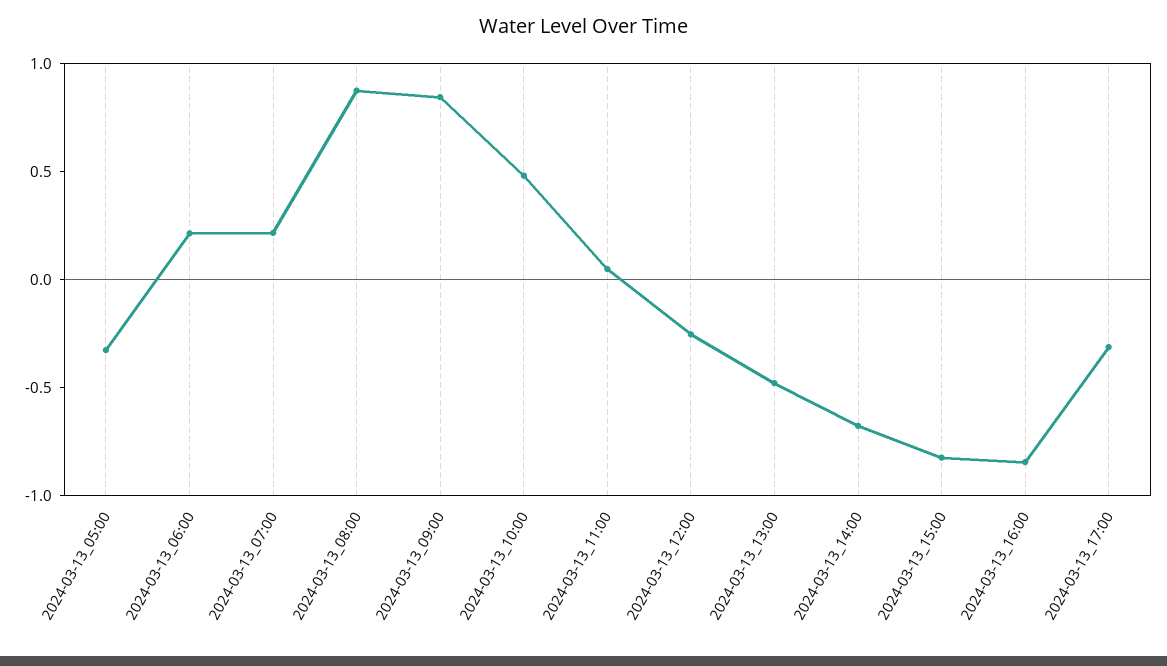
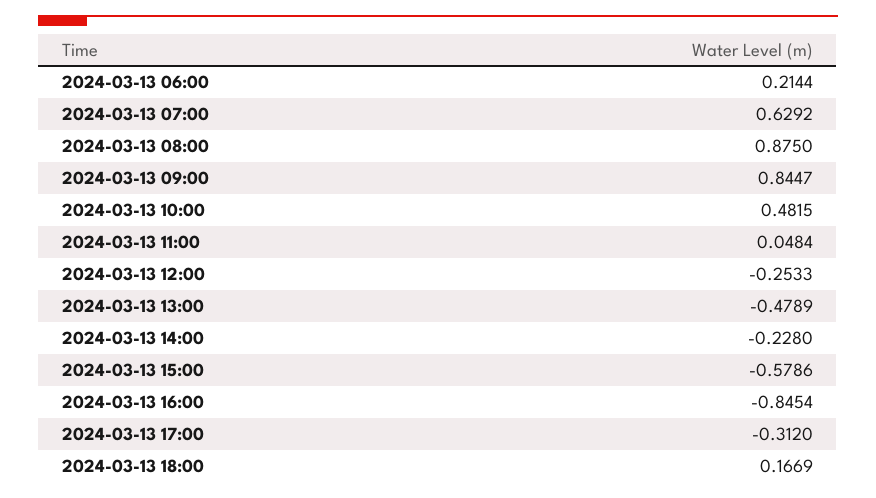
2024-03-13_05:00: -0.3 -> none
2024-03-13_07:00: 0.2 -> 0.6292
2024-03-13_14:00: -0.7 -> -0.228
2024-03-13_15:00: -0.8 -> -0.5786
2024-03-13 18:00: none -> 0.1669

